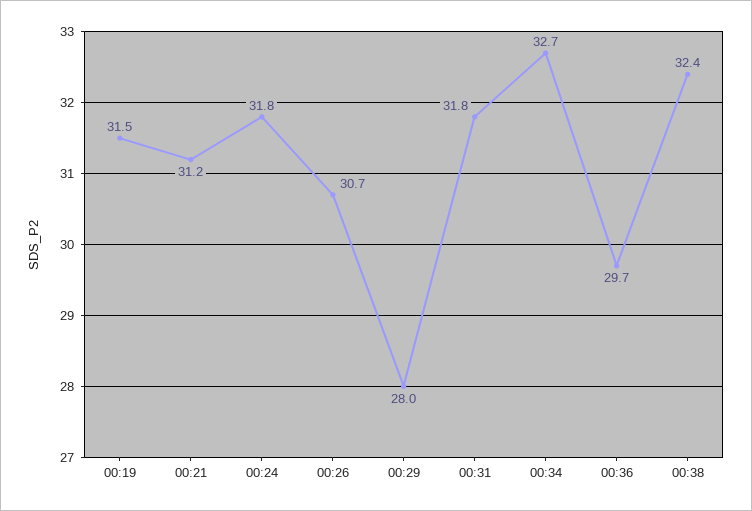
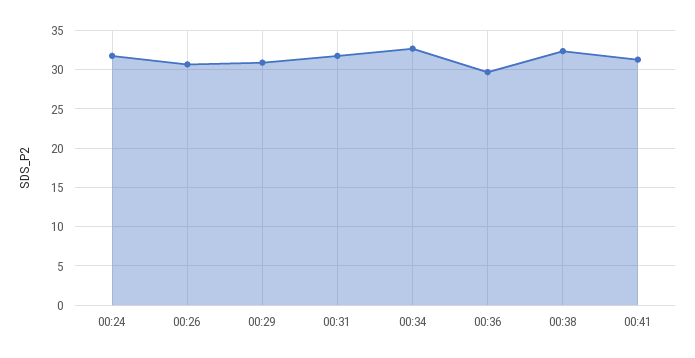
00:19: 31.5 -> none
00:21: 31.2 -> none
00:29: 28 -> 31
00:41: none -> 31

